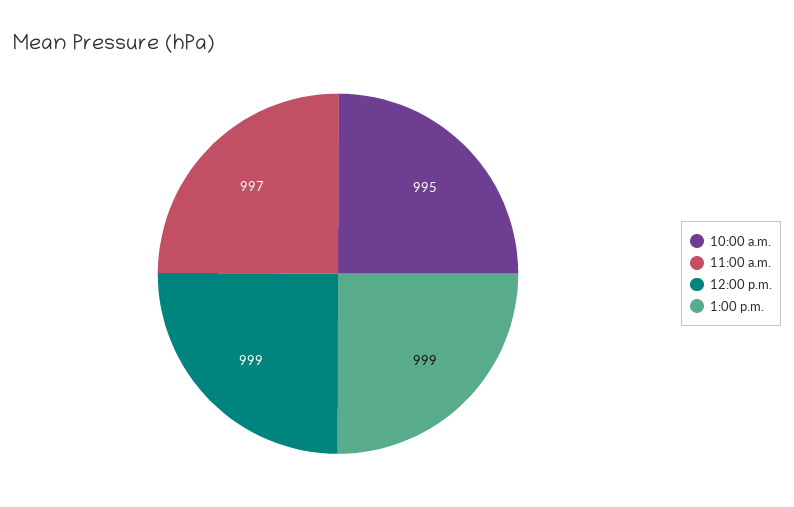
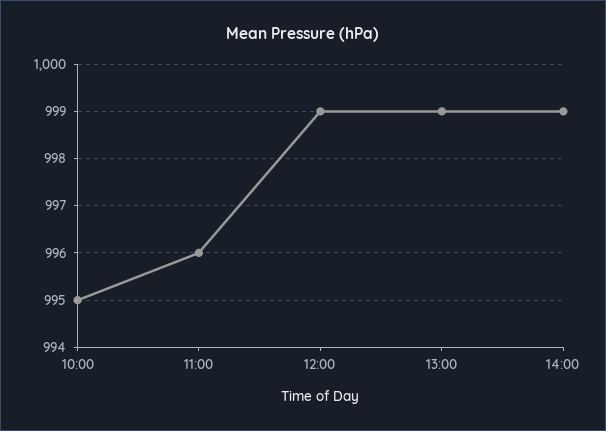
11:00 a.m.: 997 -> 996
14:00: none -> 999

